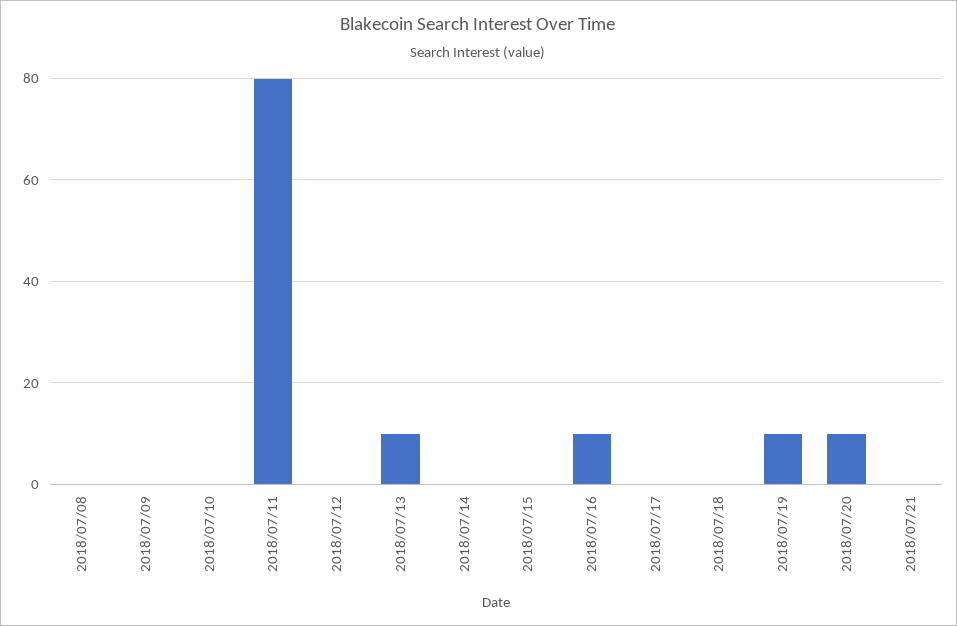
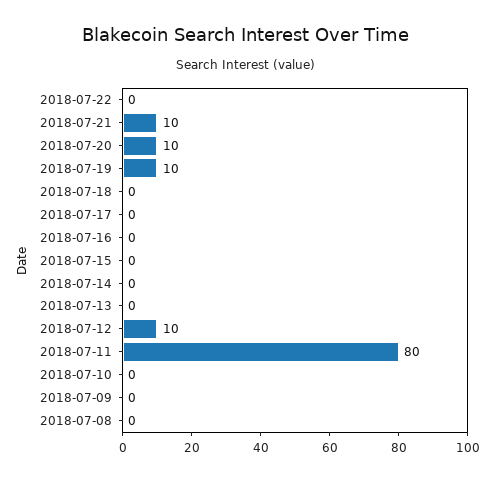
2018/07/12: 0 -> 10
2018/07/13: 10 -> 0
2018/07/16: 10 -> 0
2018/07/21: 0 -> 10
2018-07-22: none -> 0

